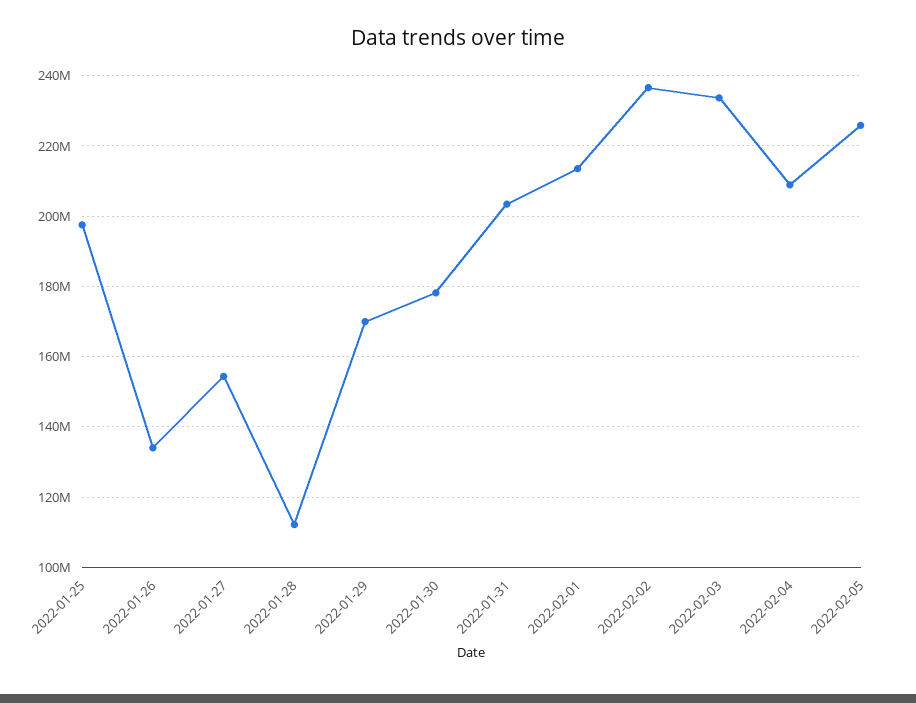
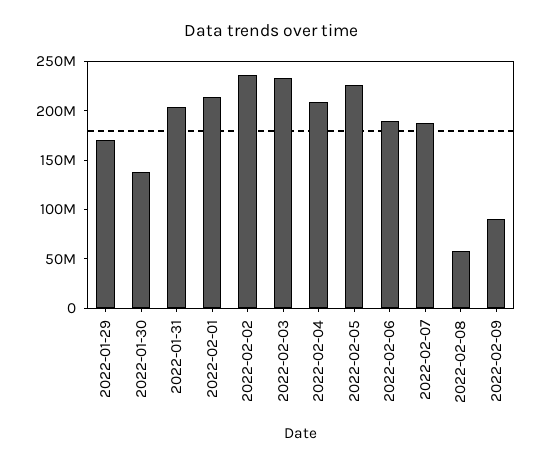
2022-01-25: 198000000 -> none
2022-01-26: 134000000 -> none
2022-01-27: 154000000 -> none
2022-01-28: 112000000 -> none
2022-01-30: 178000000 -> 140000000
2022-02-06: none -> 190000000
2022-02-07: none -> 190000000
2022-02-08: none -> 60000000
2022-02-09: none -> 90000000

